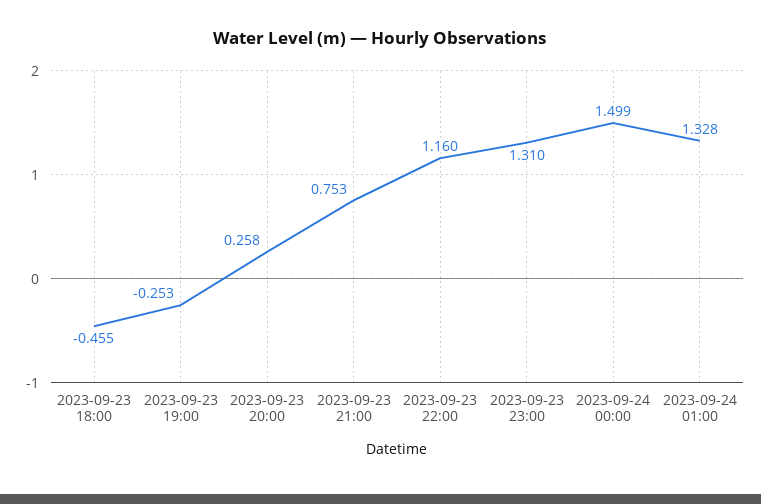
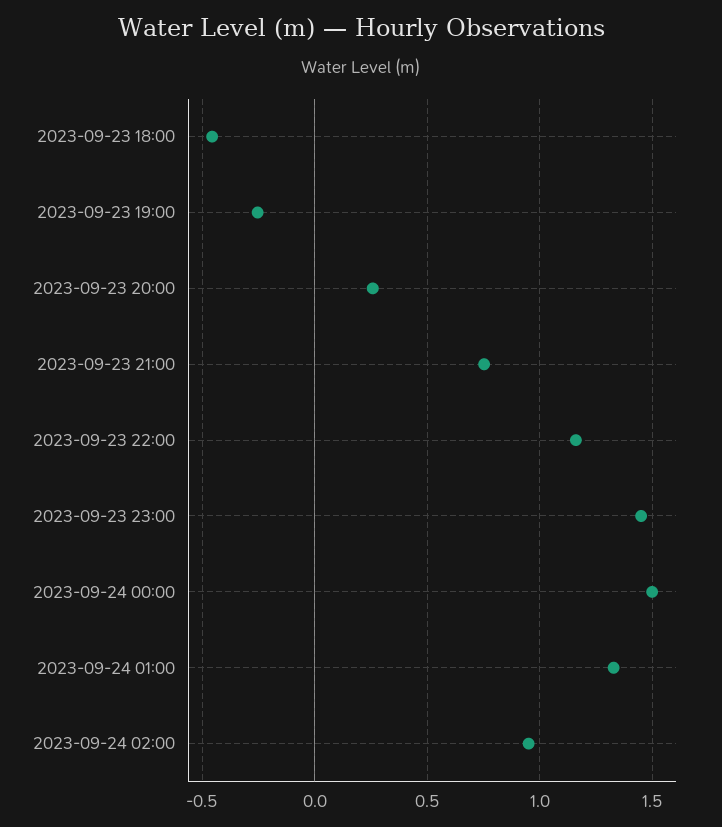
2023-09-23 23:00: 1.31 -> 1.45
2023-09-24 02:00: none -> 0.95

